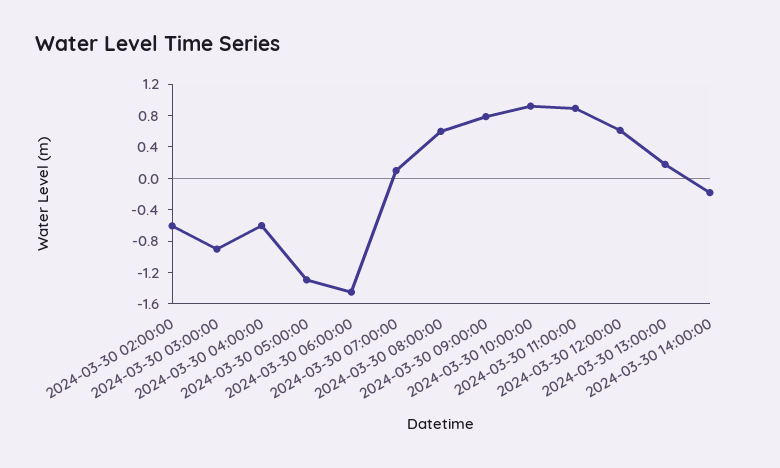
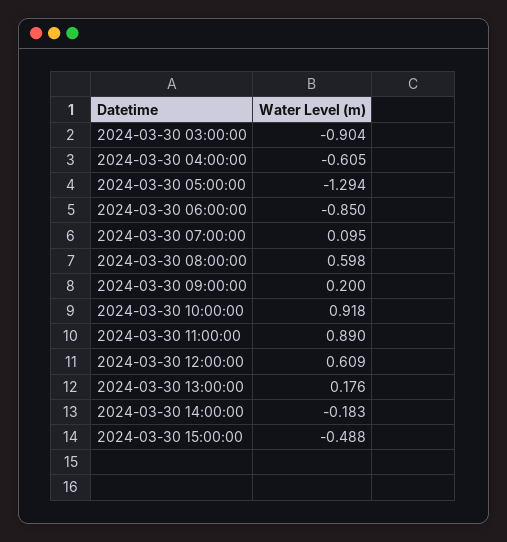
2024-03-30 02:00:00: -0.6 -> none
2024-03-30 06:00:00: -1.4 -> -0.85
2024-03-30 09:00:00: 0.8 -> 0.2
2024-03-30 15:00:00: none -> -0.488

